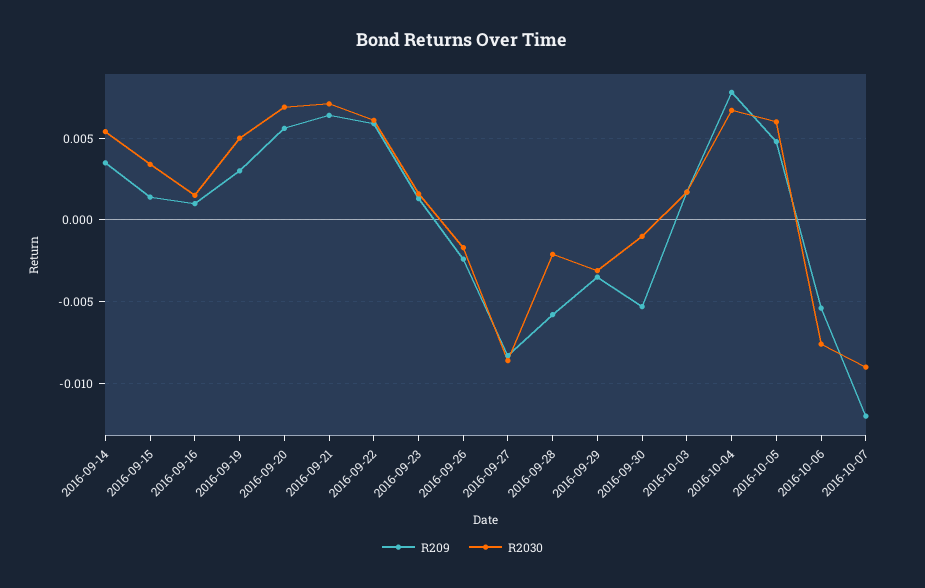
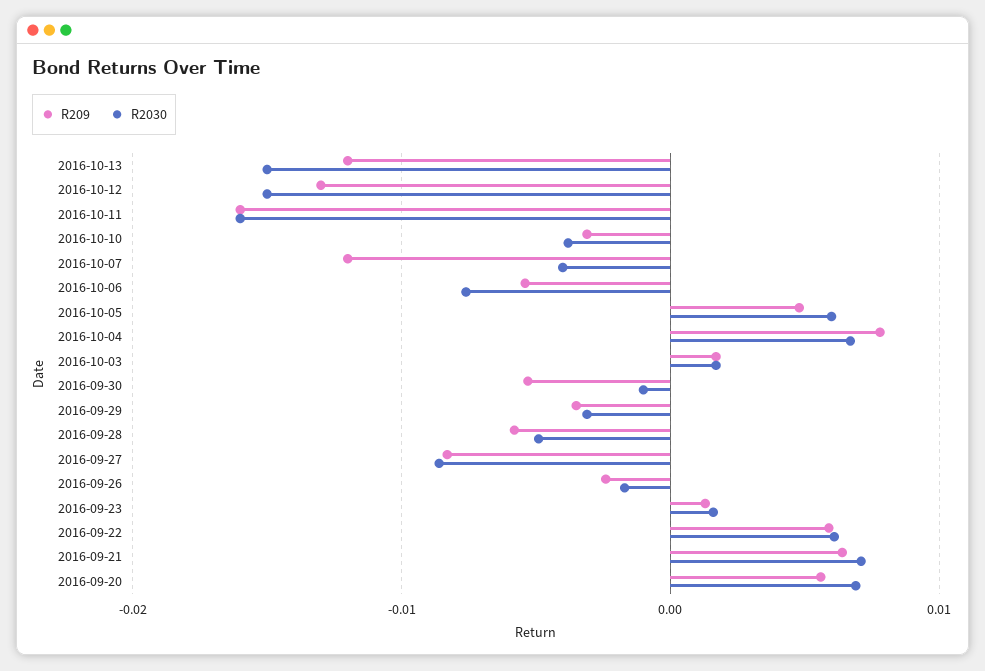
R209, 2016-09-14: 0.0035 -> none
R2030, 2016-09-14: 0.0055 -> none
R209, 2016-09-15: 0.0015 -> none
R2030, 2016-09-15: 0.0035 -> none
R209, 2016-09-16: 0.001 -> none
R2030, 2016-09-16: 0.0015 -> none
R209, 2016-09-19: 0.003 -> none
R2030, 2016-09-19: 0.005 -> none
R2030, 2016-09-28: -0.002 -> -0.005
R2030, 2016-10-07: -0.009 -> -0.004
R209, 2016-10-13: none -> -0.012
R2030, 2016-10-13: none -> -0.015
R209, 2016-10-12: none -> -0.013
R2030, 2016-10-12: none -> -0.015
R209, 2016-10-11: none -> -0.016
R2030, 2016-10-11: none -> -0.016
R209, 2016-10-10: none -> -0.003
R2030, 2016-10-10: none -> -0.004

